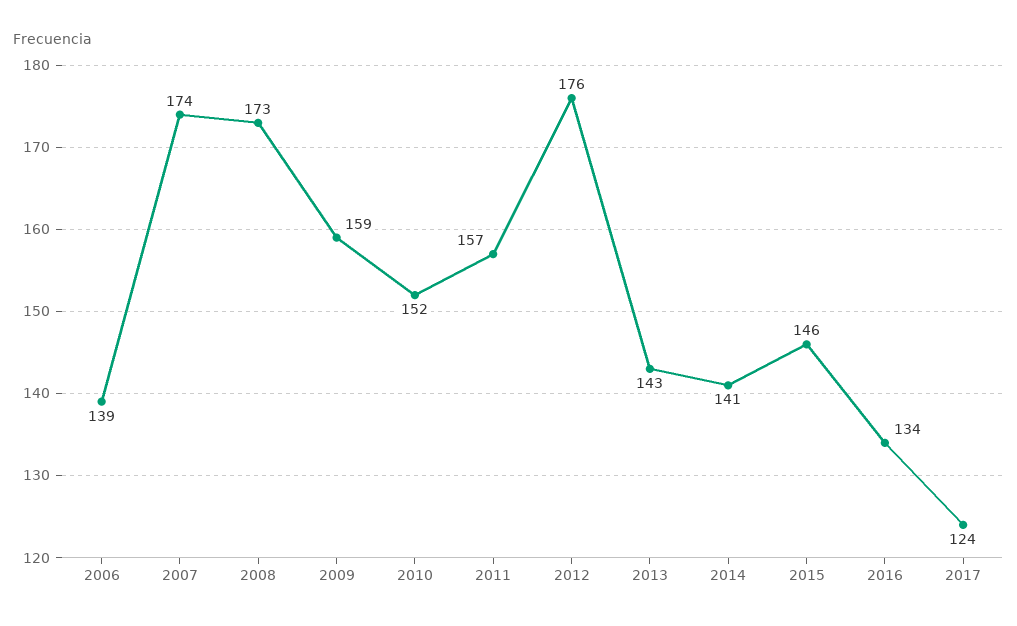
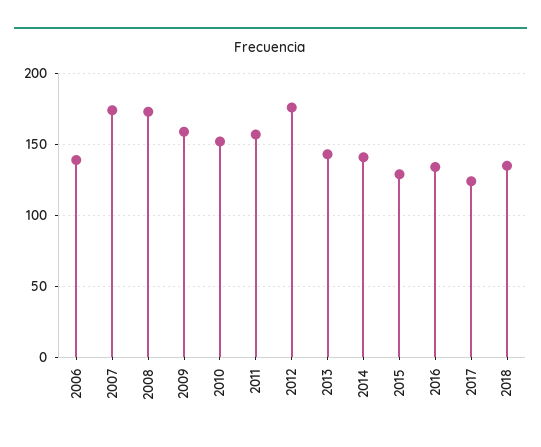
2015: 146 -> 130
2018: none -> 135

